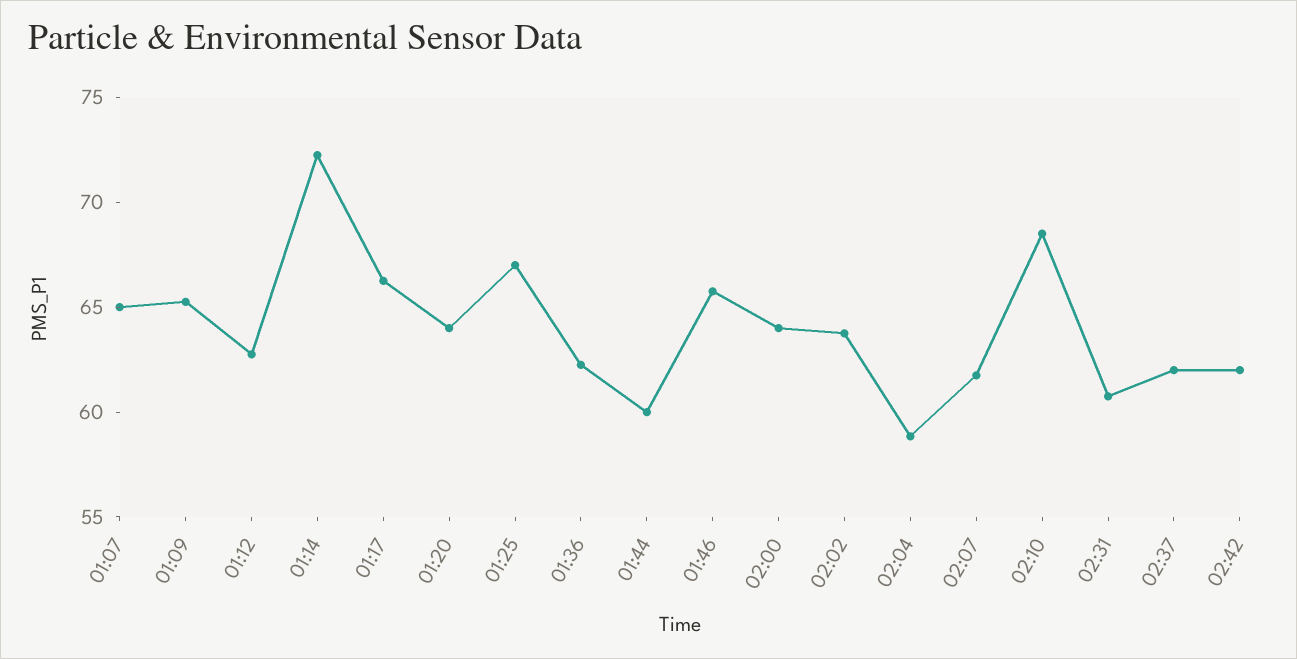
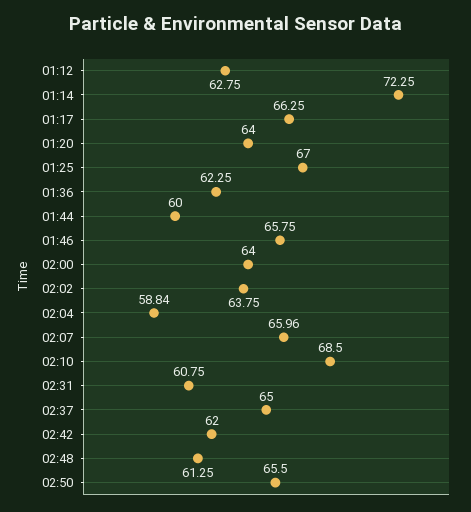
01:07: 65 -> none
01:09: 65 -> none
02:07: 62 -> 65.96
02:37: 62 -> 65
02:48: none -> 61.25
02:50: none -> 65.5

